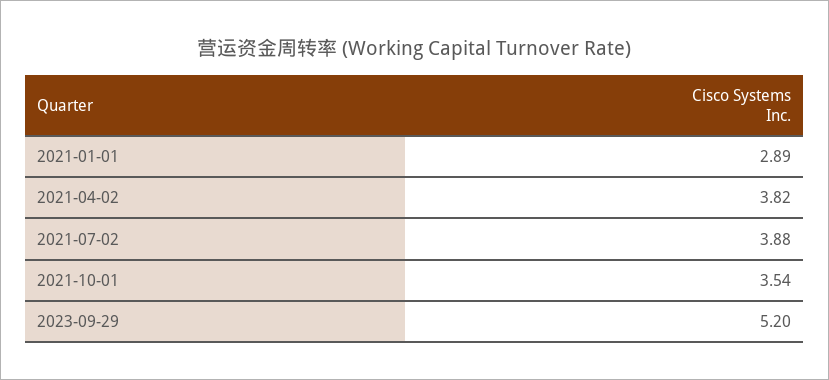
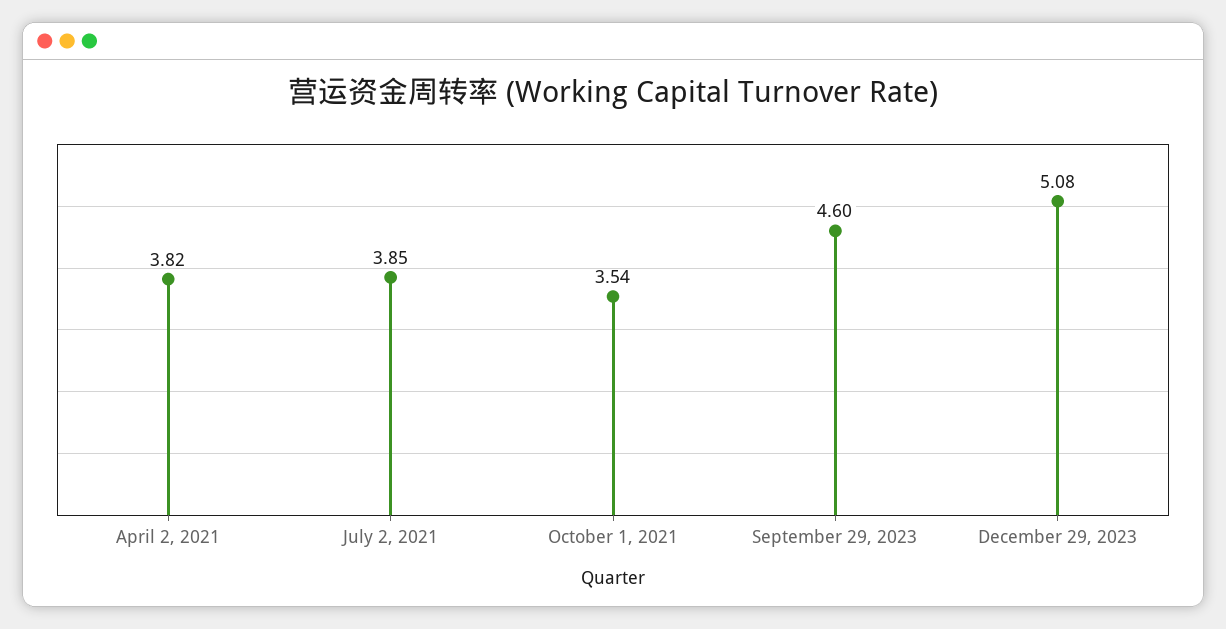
2021-01-01: 2.89 -> none
2021-07-02: 3.88 -> 3.85
2023-09-29: 5.2 -> 4.6
December 29, 2023: none -> 5.08

